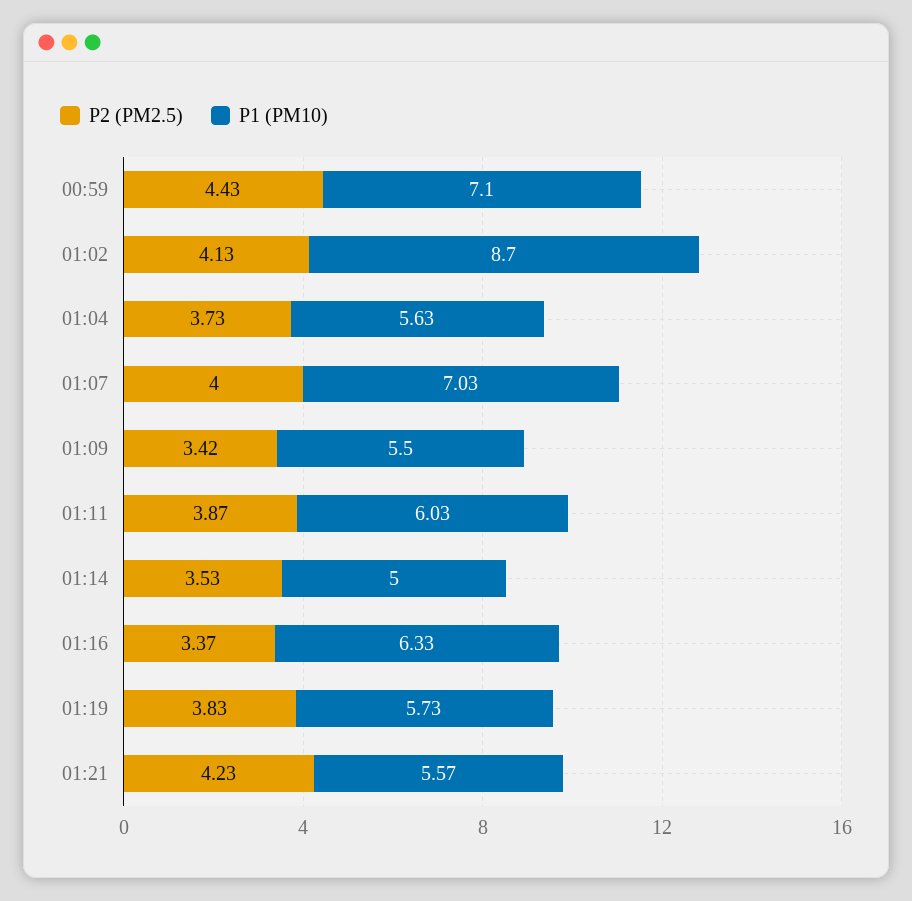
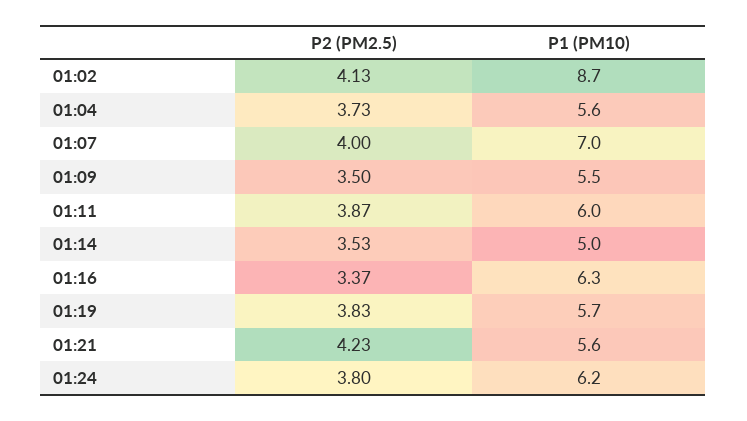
P2 (PM2.5), 00:59: 4.43 -> none
P1 (PM10), 00:59: 7.1 -> none
P2 (PM2.5), 01:09: 3.42 -> 3.5
P2 (PM2.5), 01:24: none -> 3.8
P1 (PM10), 01:24: none -> 6.2

